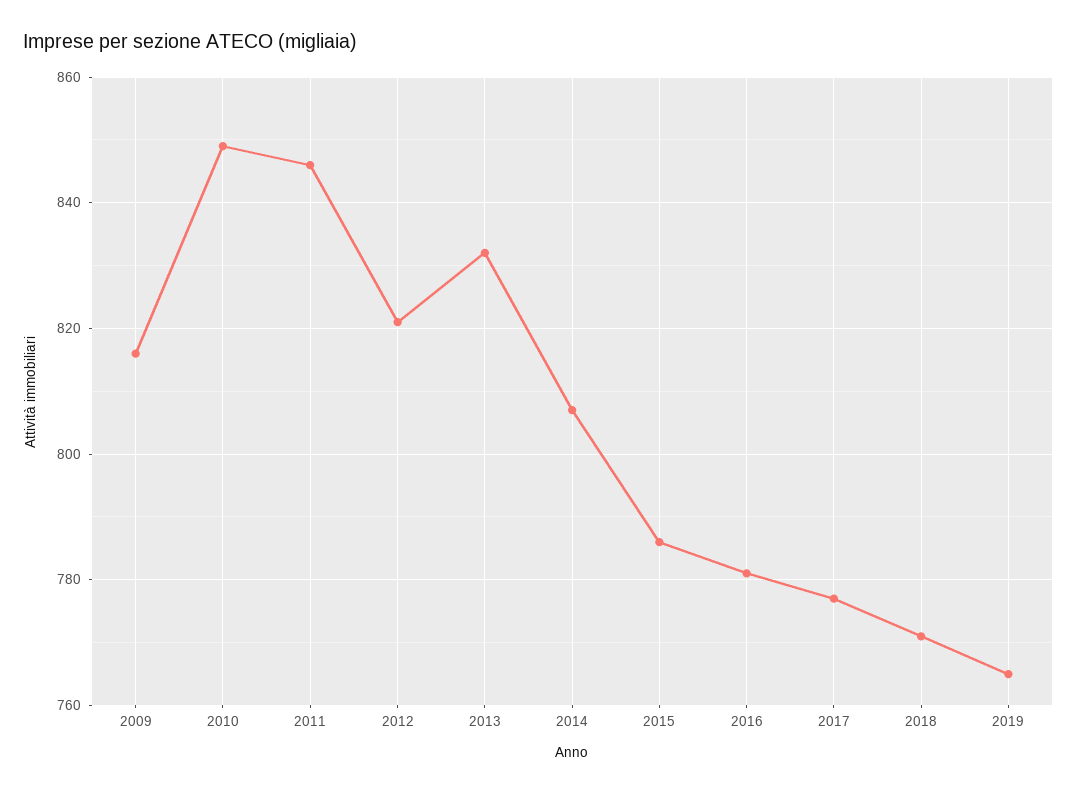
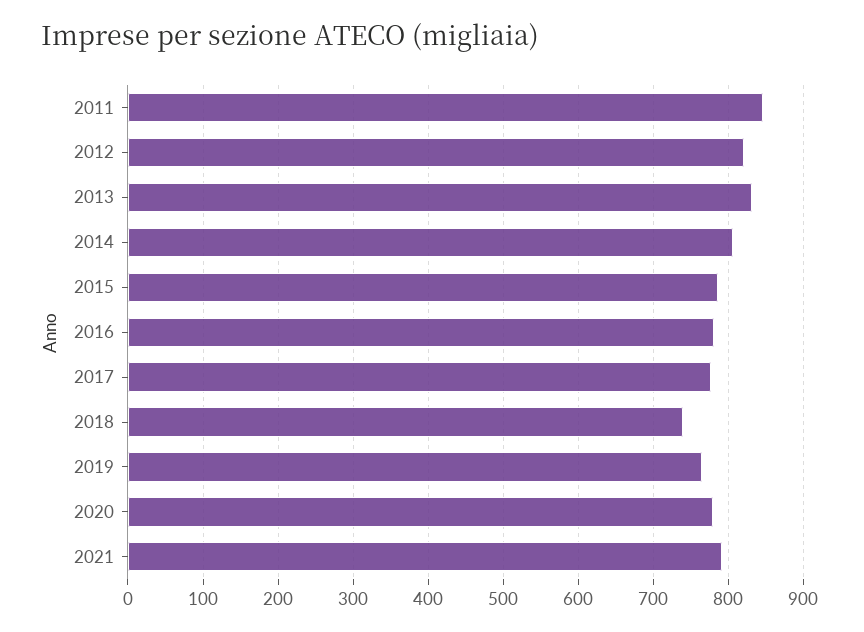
2009: 815 -> none
2010: 850 -> none
2018: 770 -> 740
2020: none -> 780
2021: none -> 790

